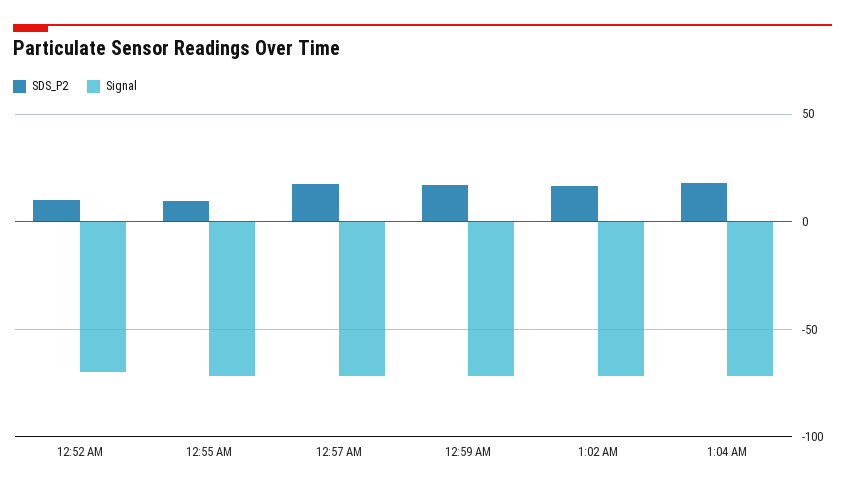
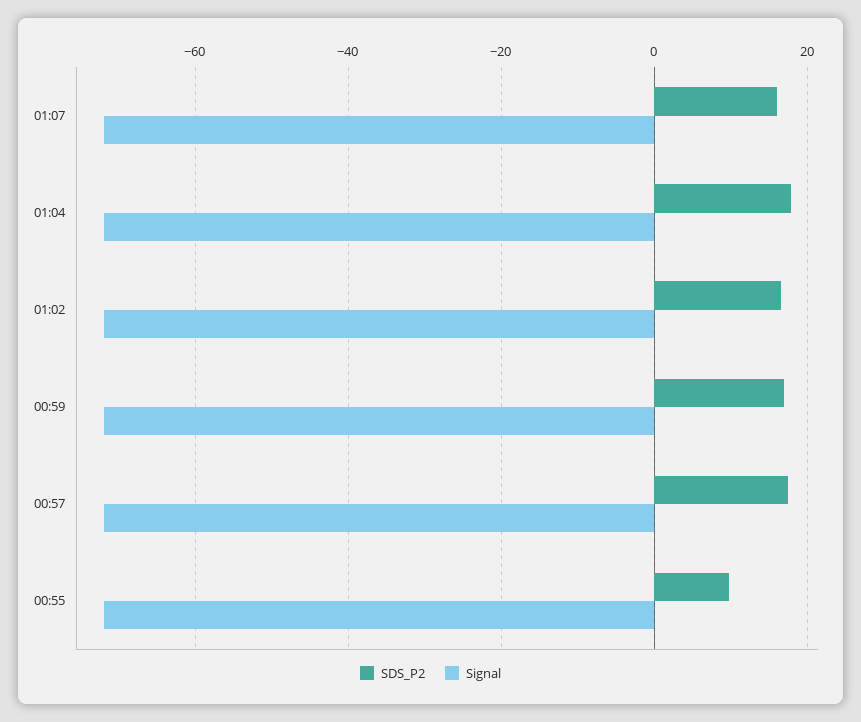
SDS_P2, 12:52 AM: 10 -> none
Signal, 12:52 AM: -70 -> none
SDS_P2, 01:07: none -> 16
Signal, 01:07: none -> -72

